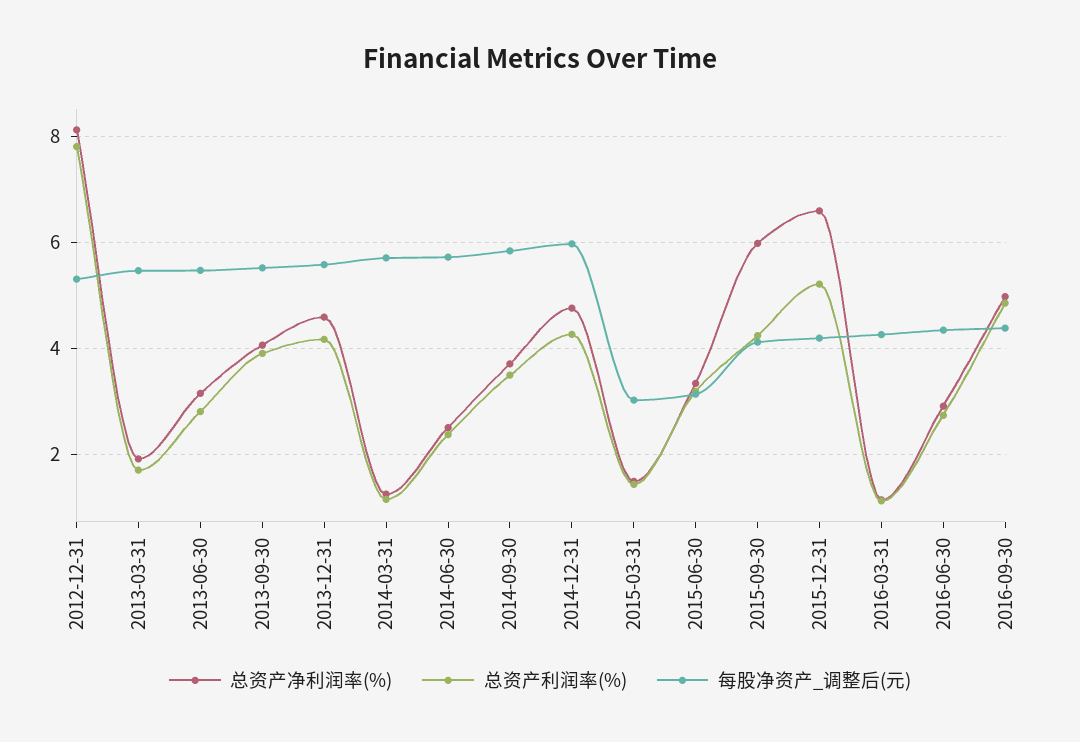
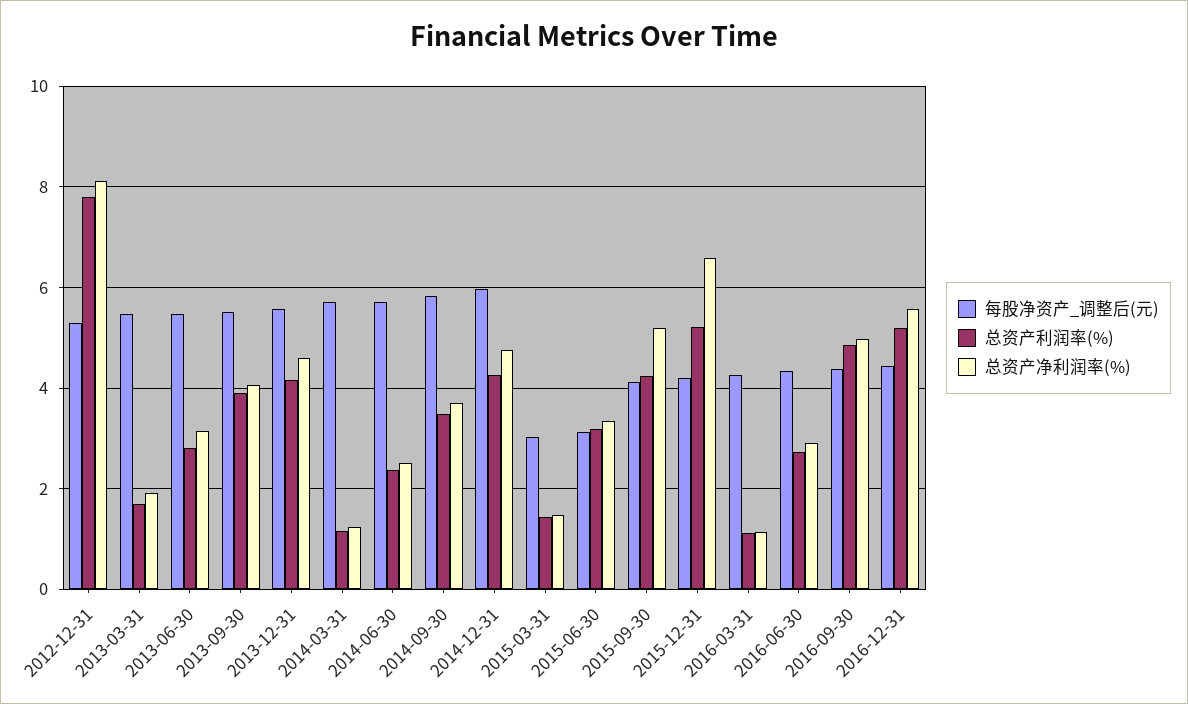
总资产净利润率(%), 2015-09-30: 6 -> 5.2
每股净资产_调整后(元), 2016-12-31: none -> 4.4
总资产利润率(%), 2016-12-31: none -> 5.2
总资产净利润率(%), 2016-12-31: none -> 5.6

